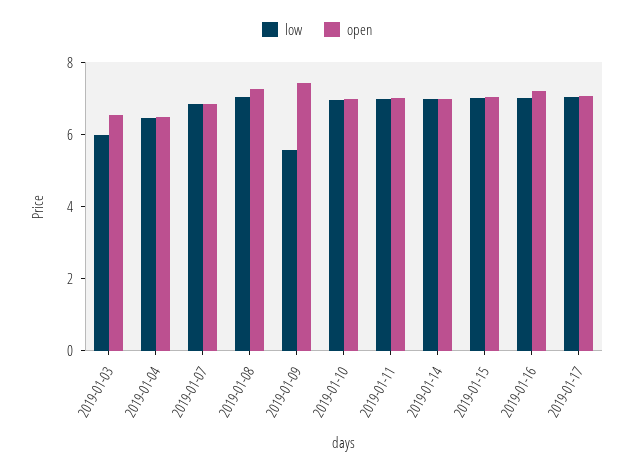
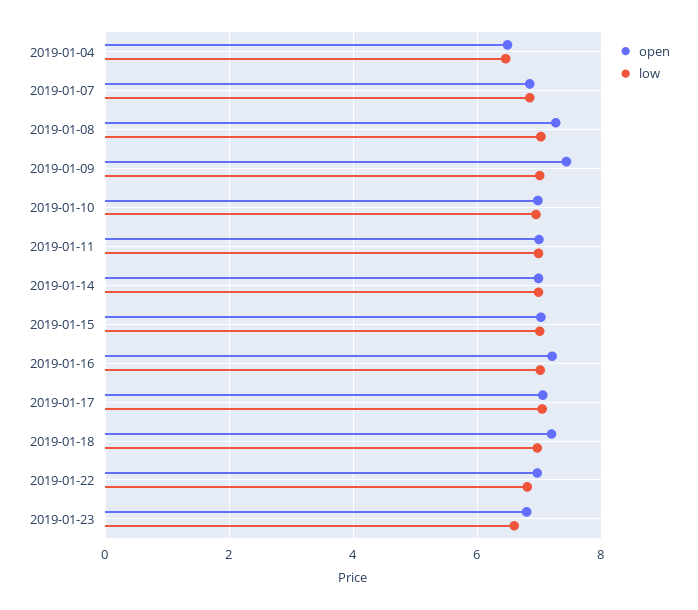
low, 2019-01-03: 6 -> none
open, 2019-01-03: 6.5 -> none
low, 2019-01-09: 5.5 -> 7
open, 2019-01-18: none -> 7.2
low, 2019-01-18: none -> 7
open, 2019-01-22: none -> 7
low, 2019-01-22: none -> 6.8
open, 2019-01-23: none -> 6.8
low, 2019-01-23: none -> 6.6

